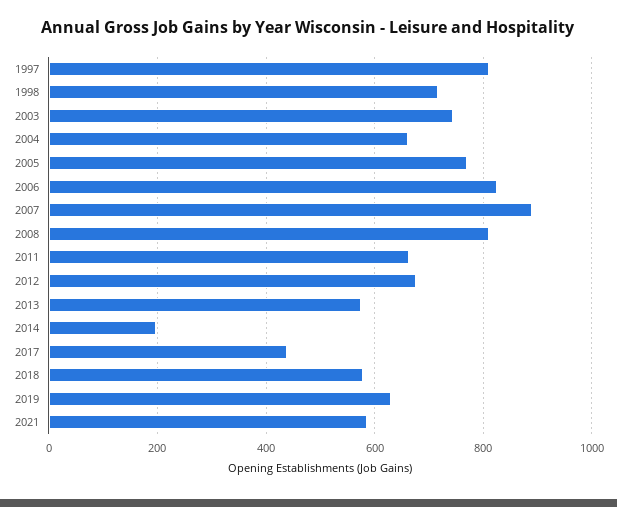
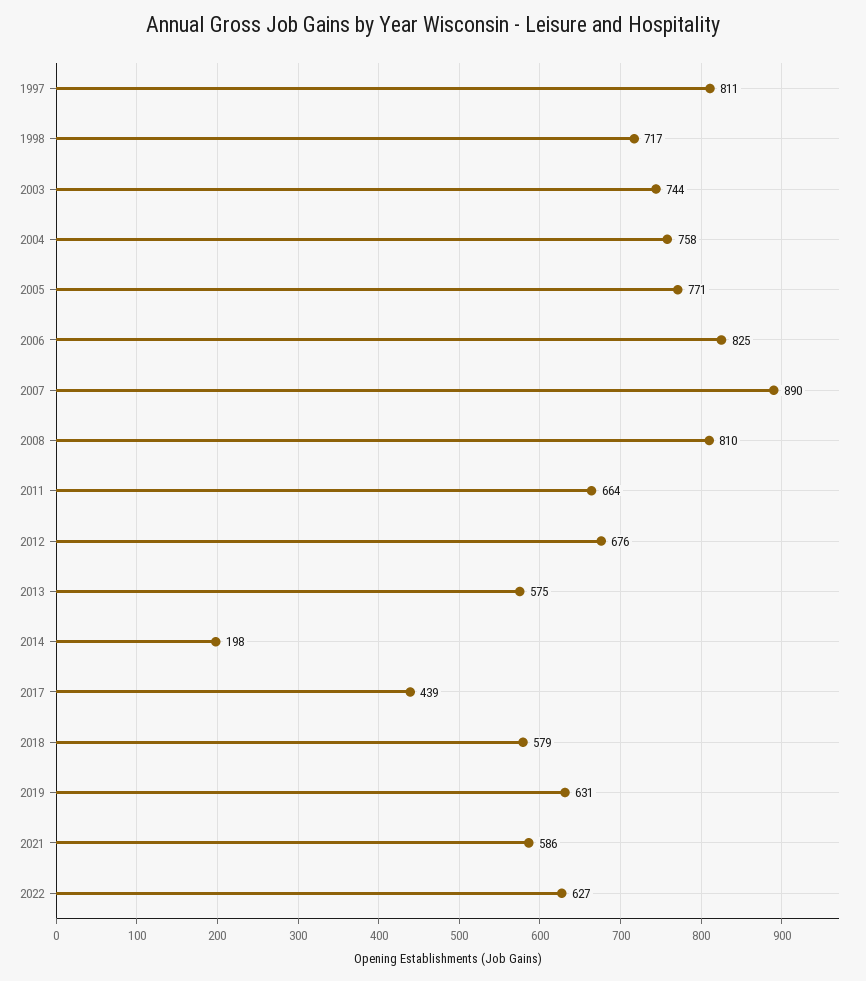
2004: 660 -> 758
2022: none -> 627

